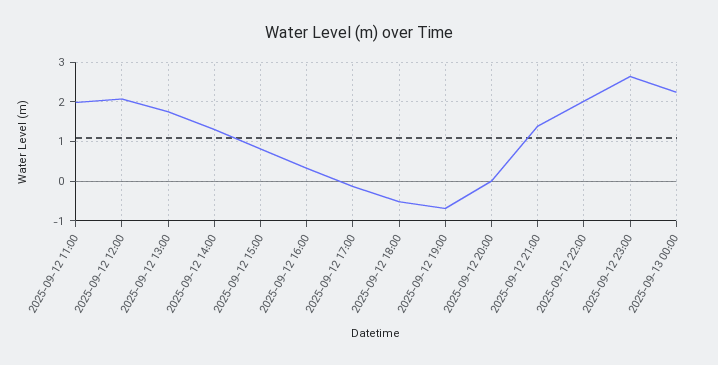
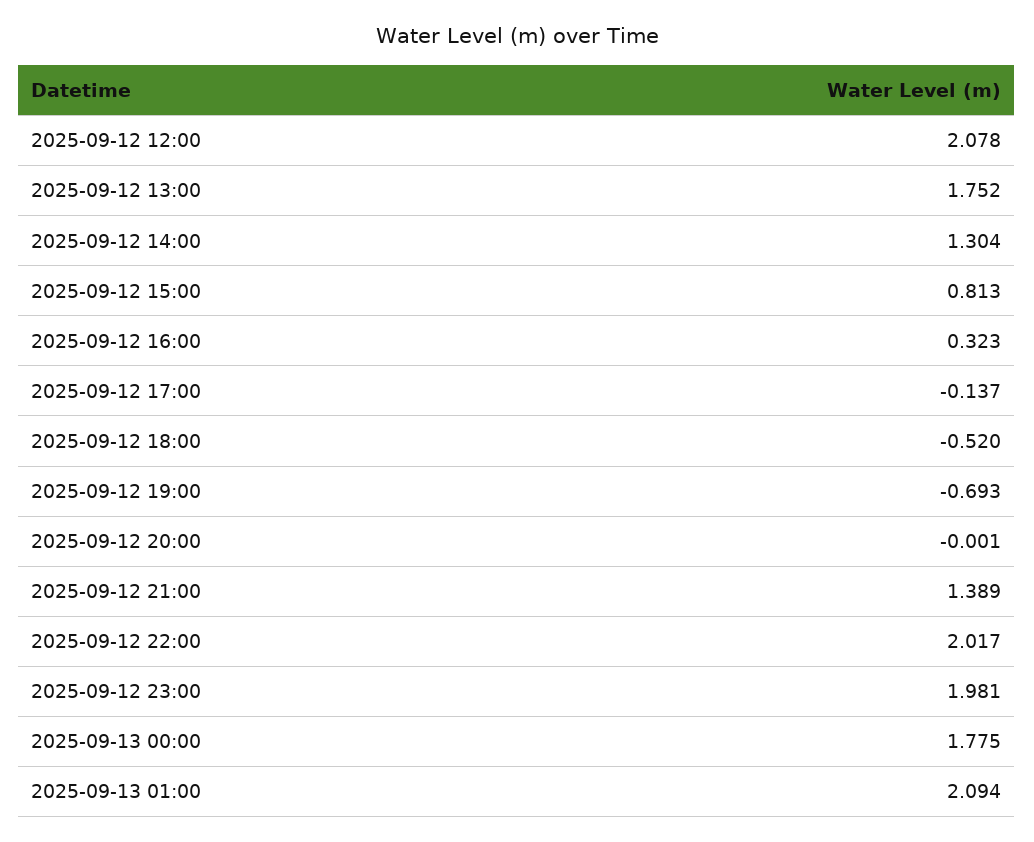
2025-09-12 11:00: 2 -> none
2025-09-12 23:00: 2.6 -> 1.981
2025-09-13 00:00: 2.2 -> 1.775
2025-09-13 01:00: none -> 2.094

